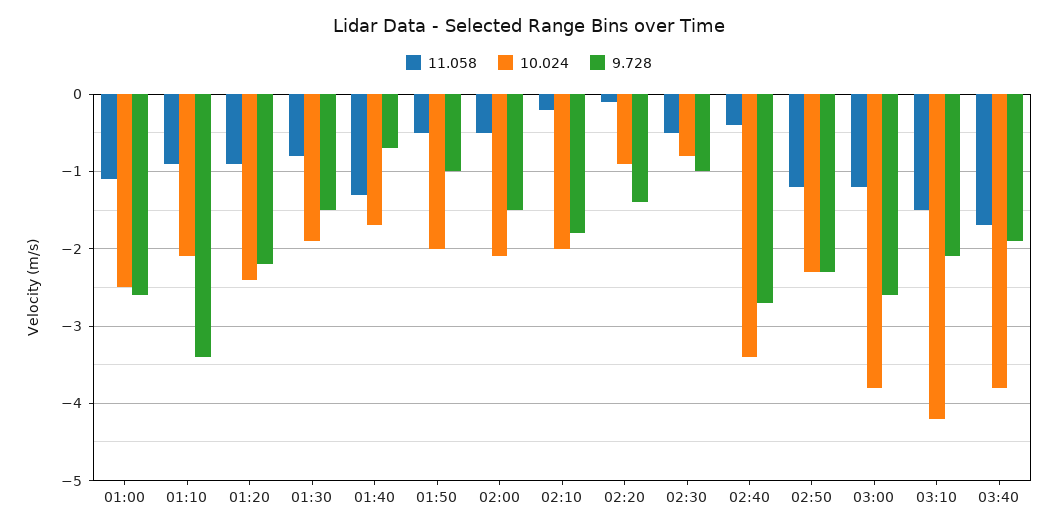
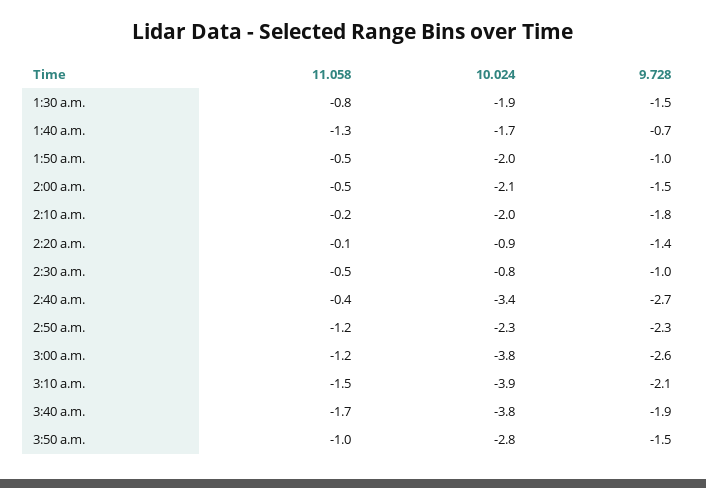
11.058, 01:00: -1.1 -> none
10.024, 01:00: -2.5 -> none
9.728, 01:00: -2.6 -> none
11.058, 01:10: -0.9 -> none
10.024, 01:10: -2.1 -> none
9.728, 01:10: -3.4 -> none
11.058, 01:20: -0.9 -> none
10.024, 01:20: -2.4 -> none
9.728, 01:20: -2.2 -> none
10.024, 03:10: -4.2 -> -3.9
11.058, 3:50 a.m.: none -> -1
10.024, 3:50 a.m.: none -> -2.8
9.728, 3:50 a.m.: none -> -1.5

